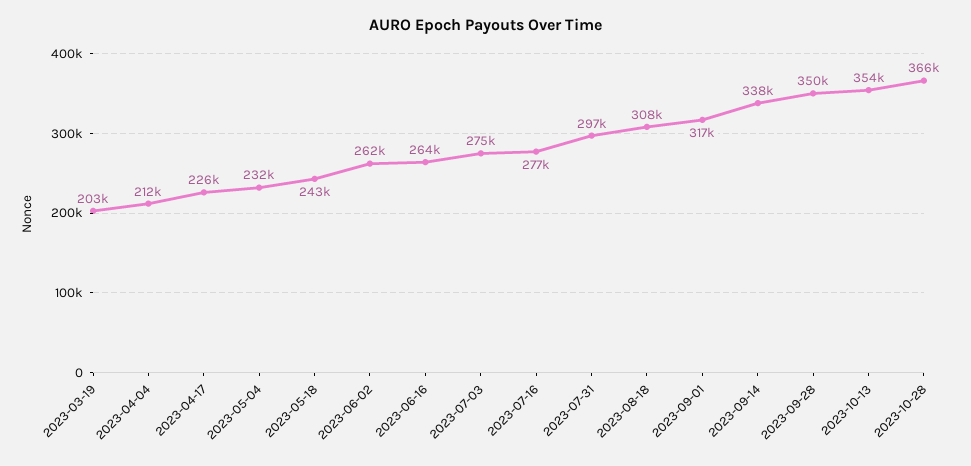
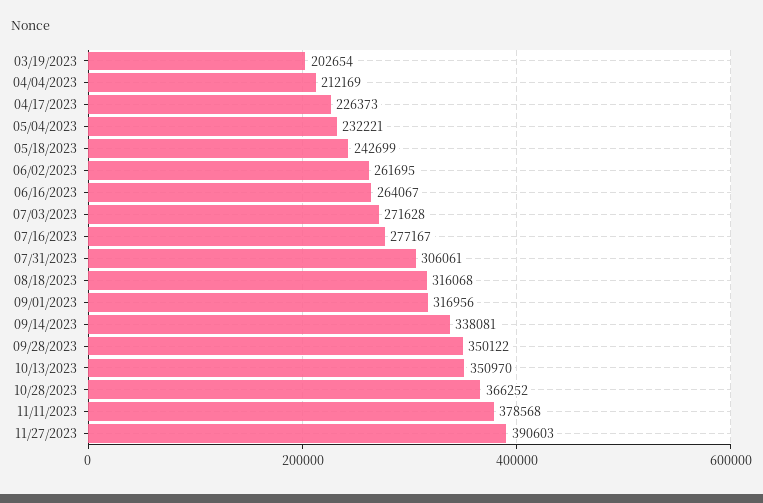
2023-07-03: 275000 -> 271628
2023-07-31: 297000 -> 306061
2023-08-18: 308000 -> 316068
2023-10-13: 354000 -> 350970
11/11/2023: none -> 378568
11/27/2023: none -> 390603

